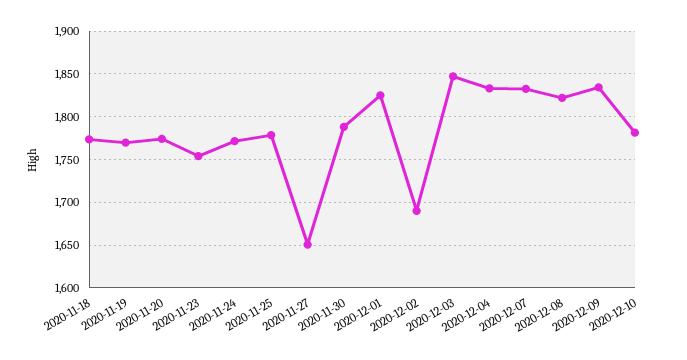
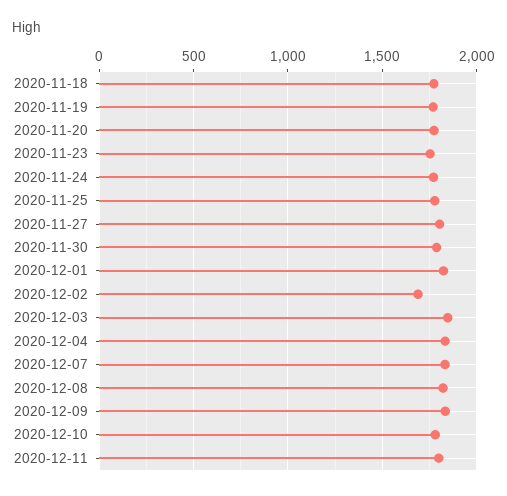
2020-11-27: 1650 -> 1800
2020-12-11: none -> 1800

